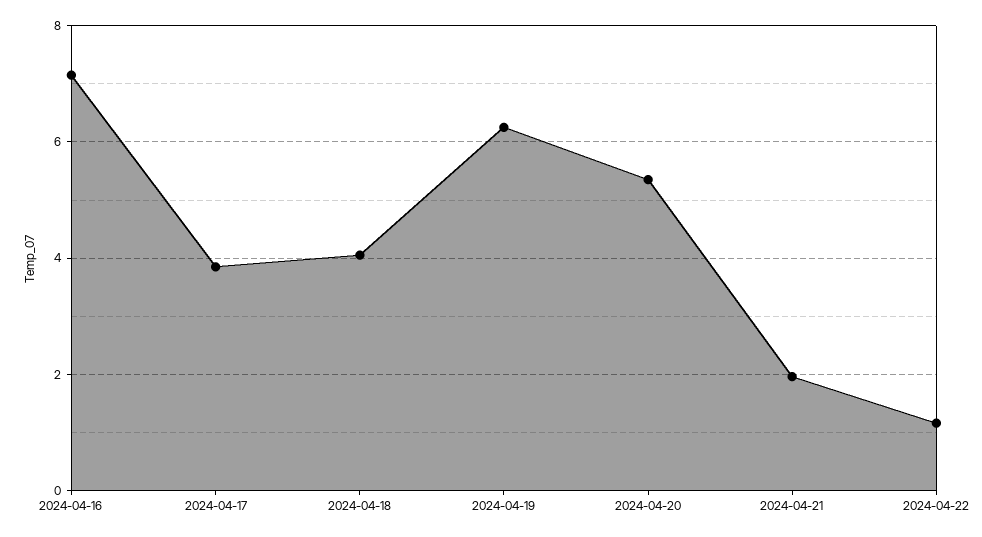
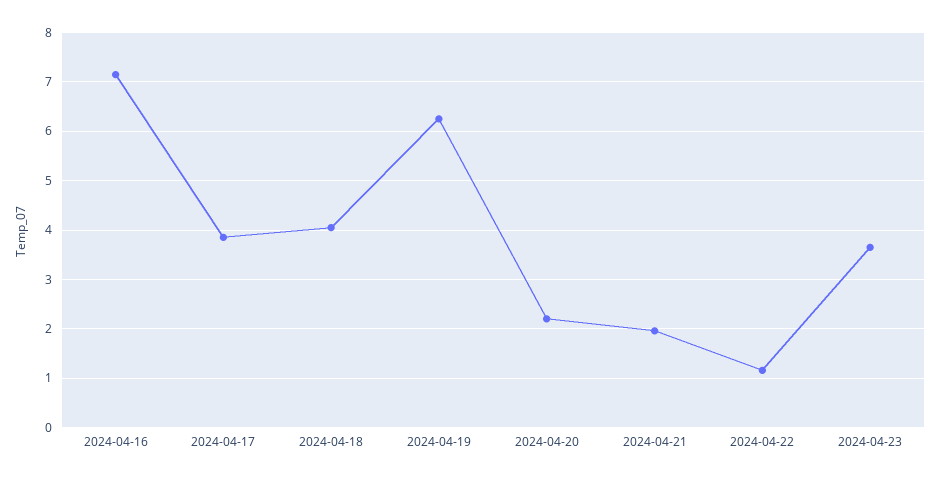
2024-04-20: 5.4 -> 2.2
2024-04-23: none -> 3.6

